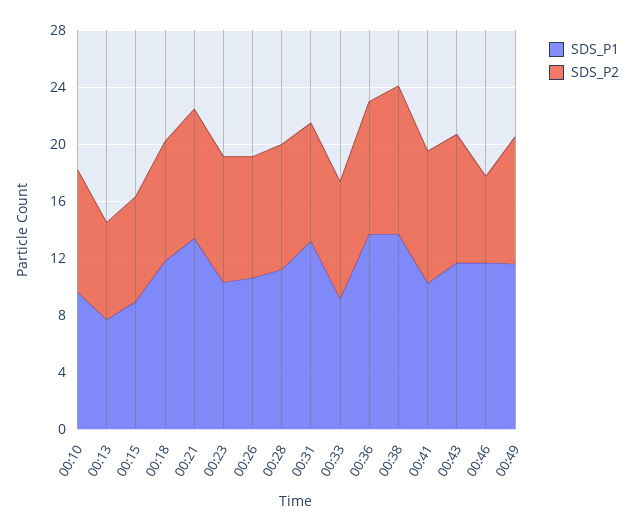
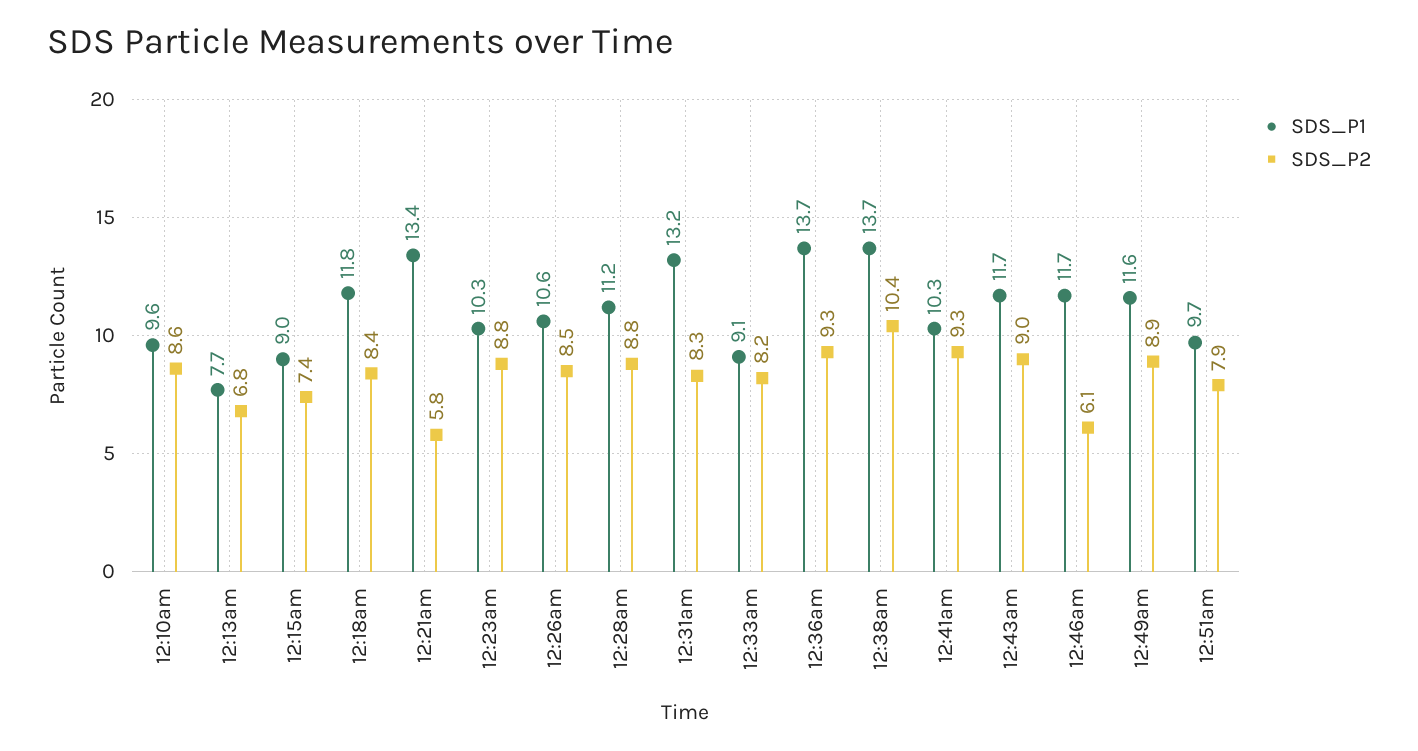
SDS_P2, 00:21: 9 -> 5.8
SDS_P1, 12:51am: none -> 9.7
SDS_P2, 12:51am: none -> 7.9

